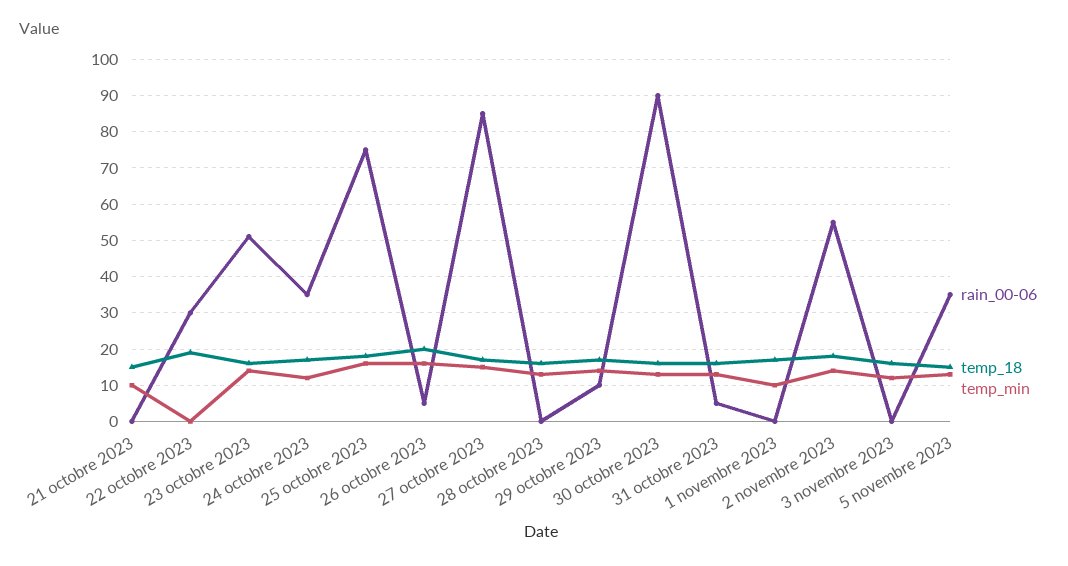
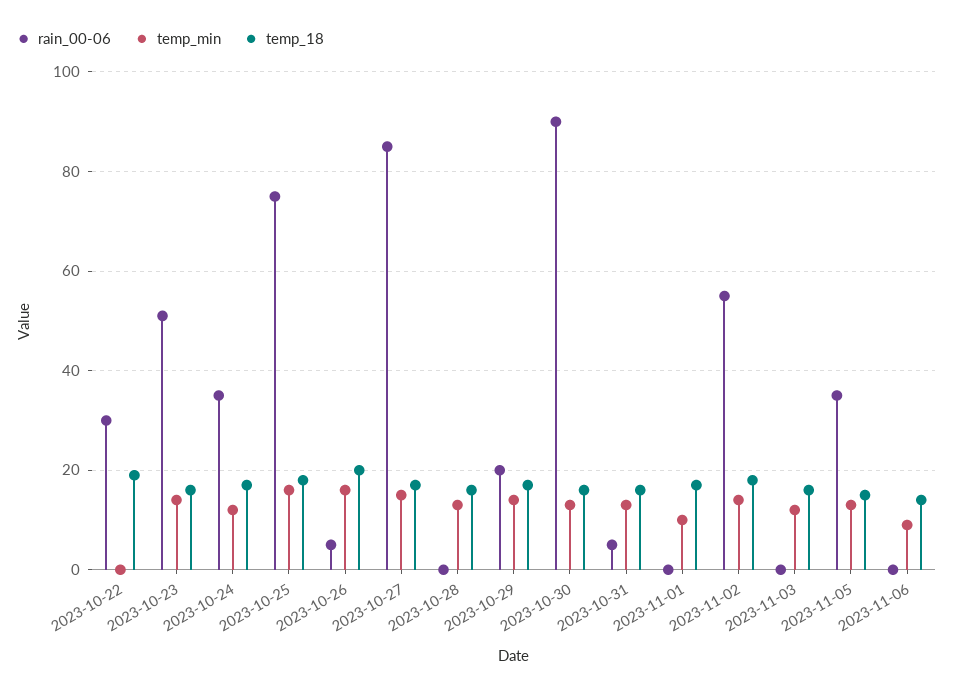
rain_00-06, 21 octobre 2023: 0 -> none
temp_18, 21 octobre 2023: 15 -> none
temp_min, 21 octobre 2023: 10 -> none
rain_00-06, 29 octobre 2023: 10 -> 20
rain_00-06, 2023-11-06: none -> 0
temp_min, 2023-11-06: none -> 10
temp_18, 2023-11-06: none -> 15

